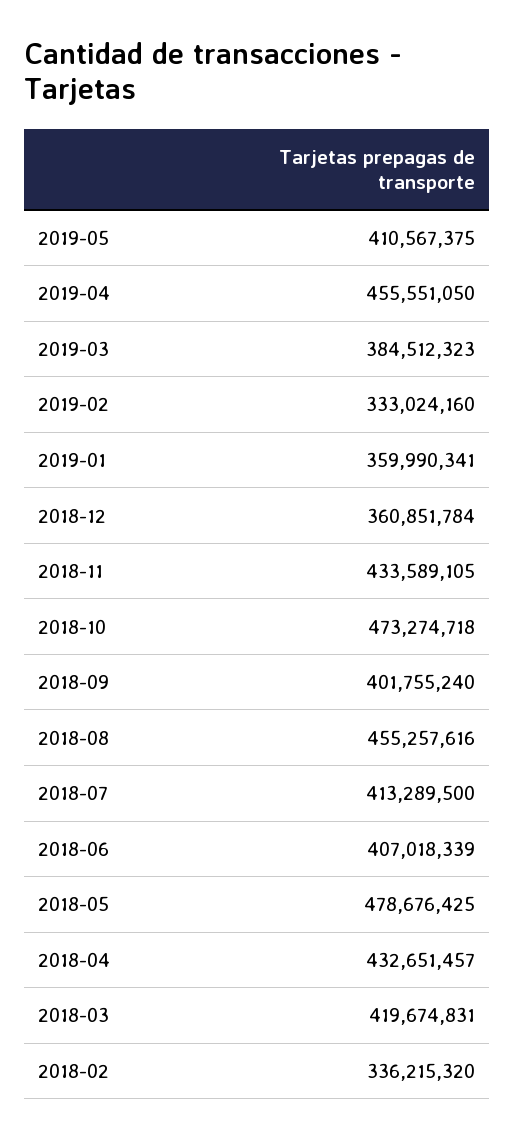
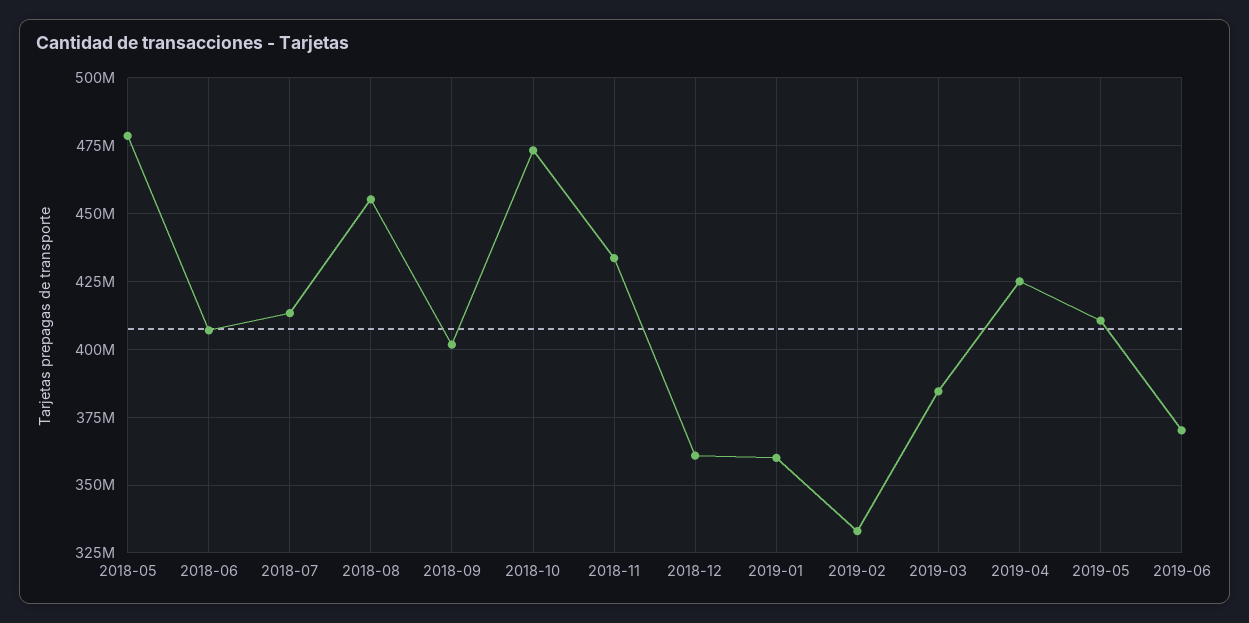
2019-04: 455551050 -> 425000000
2018-04: 432651457 -> none
2018-03: 419674831 -> none
2018-02: 336215320 -> none
2019-06: none -> 370000000

